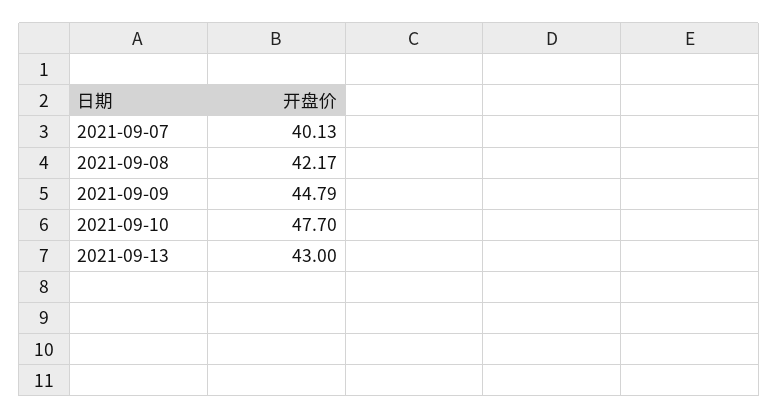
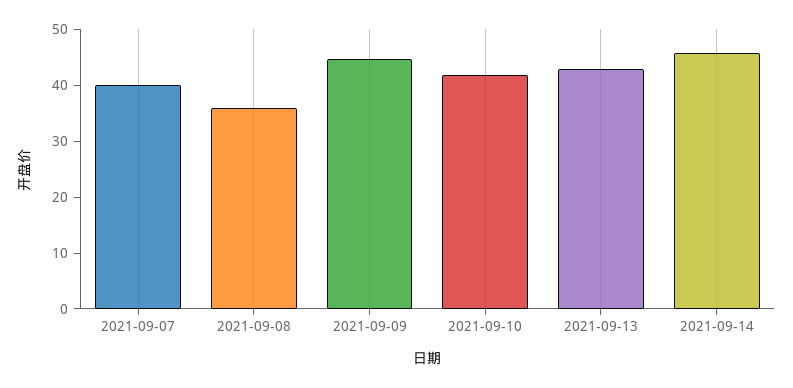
2021-09-08: 42.17 -> 36
2021-09-10: 47.7 -> 42
2021-09-14: none -> 46

